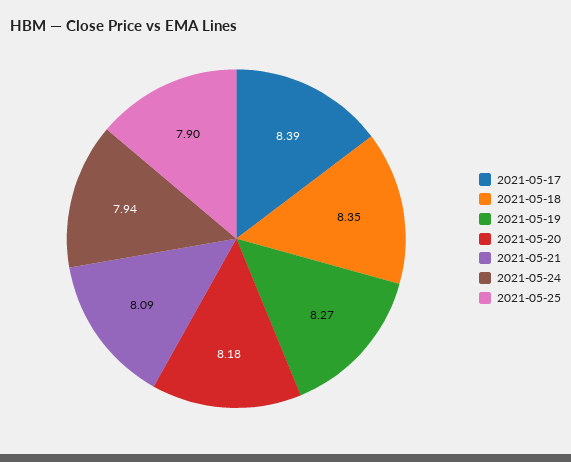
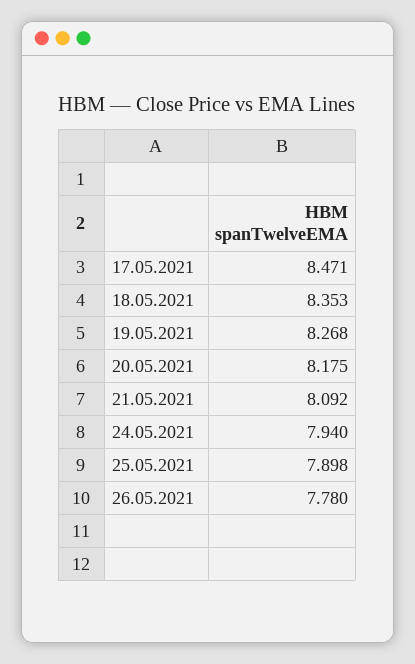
2021-05-17: 8.39 -> 8.471
26.05.2021: none -> 7.78

